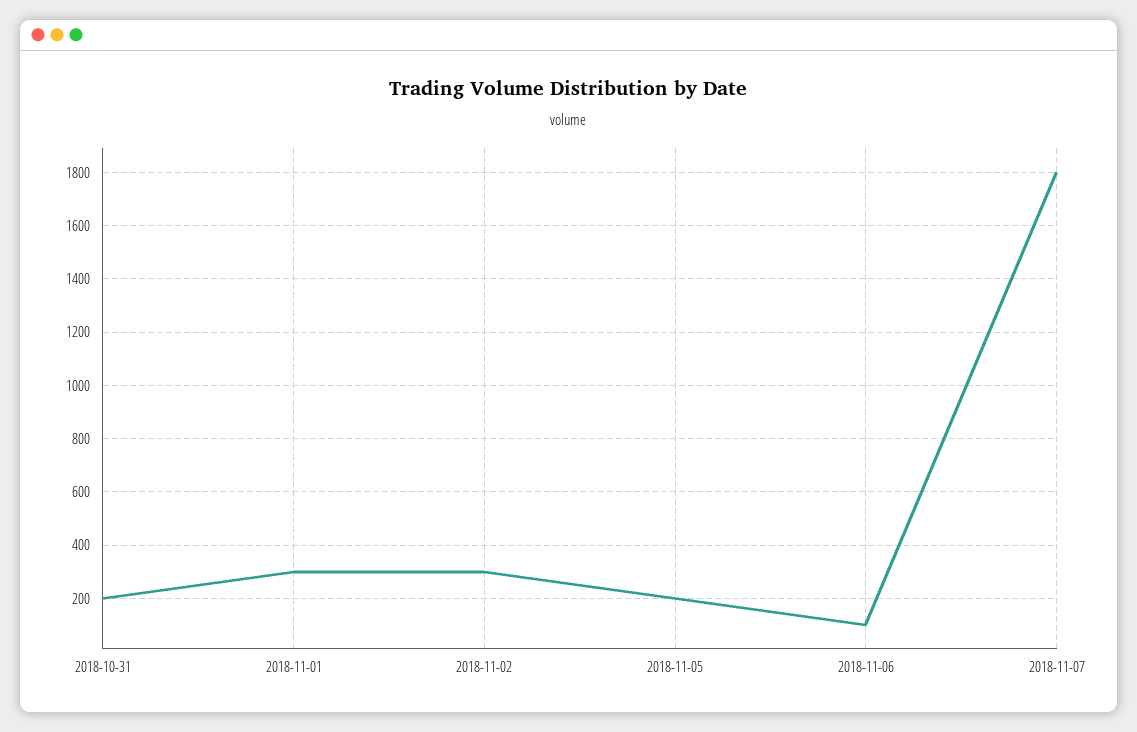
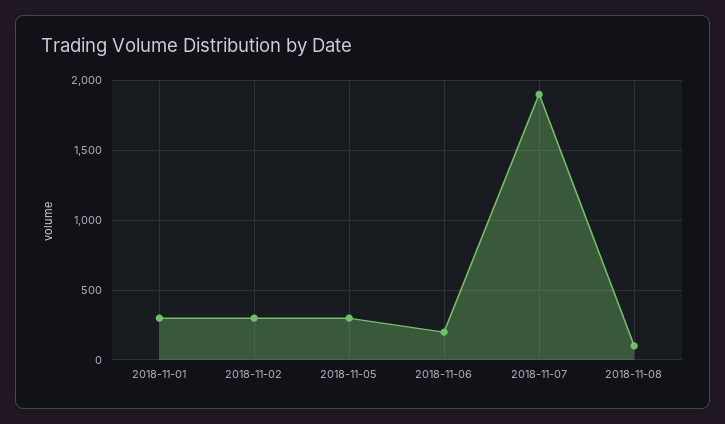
2018-10-31: 200 -> none
2018-11-05: 200 -> 300
2018-11-06: 100 -> 200
2018-11-07: 1800 -> 1900
2018-11-08: none -> 100

